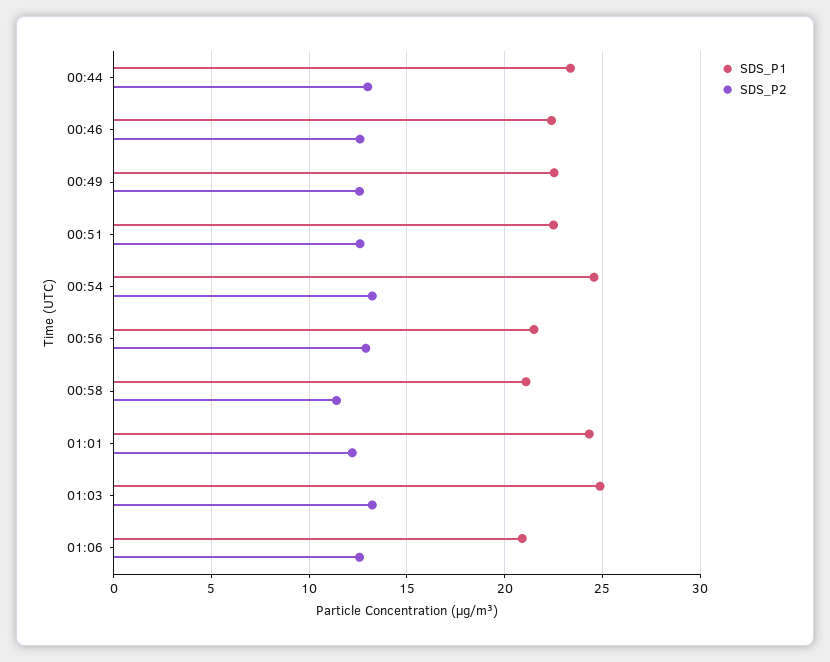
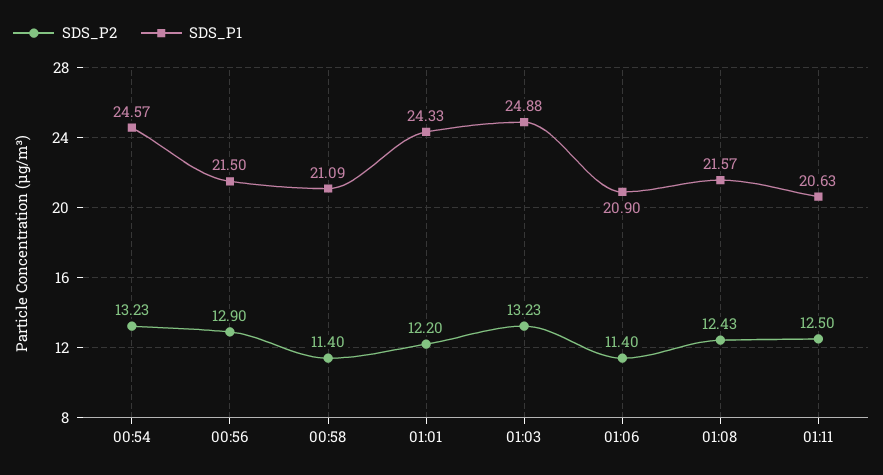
SDS_P1, 00:44: 23.5 -> none
SDS_P2, 00:44: 13 -> none
SDS_P1, 00:46: 22.5 -> none
SDS_P2, 00:46: 12.5 -> none
SDS_P1, 00:49: 22.5 -> none
SDS_P2, 00:49: 12.5 -> none
SDS_P1, 00:51: 22.5 -> none
SDS_P2, 00:51: 12.5 -> none
SDS_P2, 01:06: 12.5 -> 11.4
SDS_P2, 01:08: none -> 12.43
SDS_P1, 01:08: none -> 21.57
SDS_P2, 01:11: none -> 12.5
SDS_P1, 01:11: none -> 20.63

